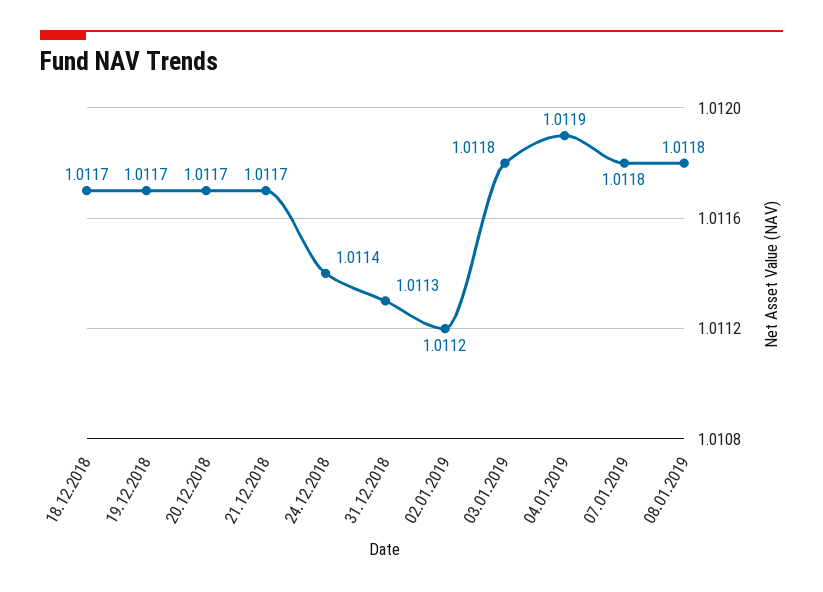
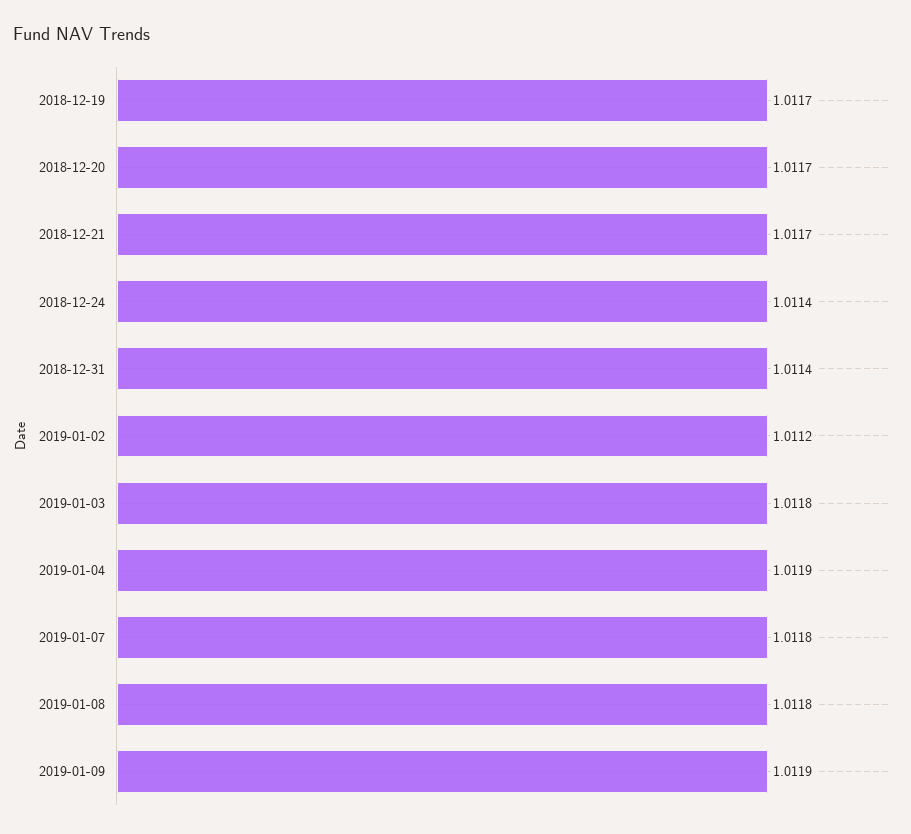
18.12.2018: 1.0117 -> none
31.12.2018: 1.0113 -> 1.0114
2019-01-09: none -> 1.0119

